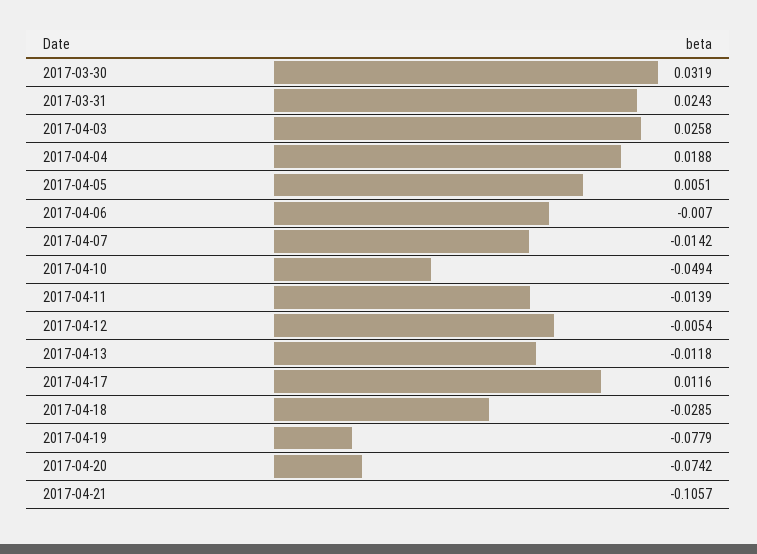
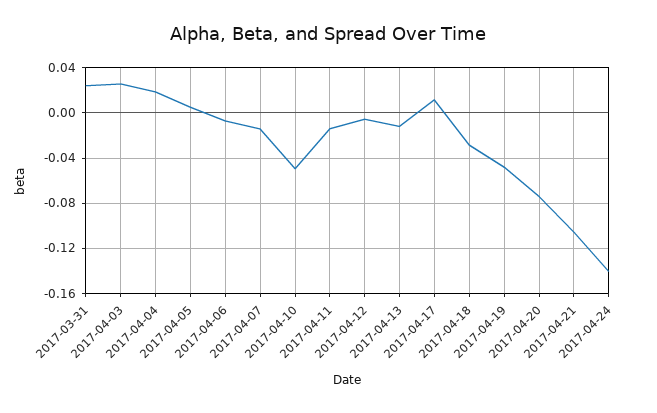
2017-03-30: 0.0319 -> none
2017-04-19: -0.0779 -> -0.05
2017-04-24: none -> -0.14

